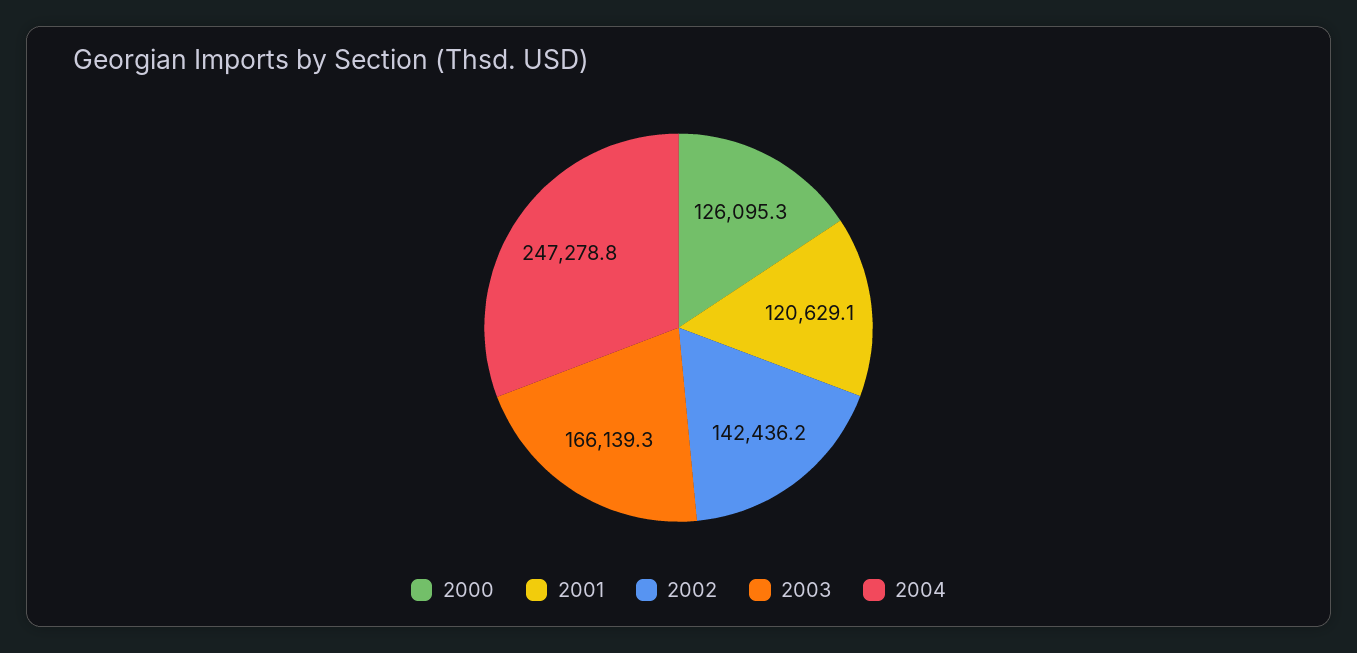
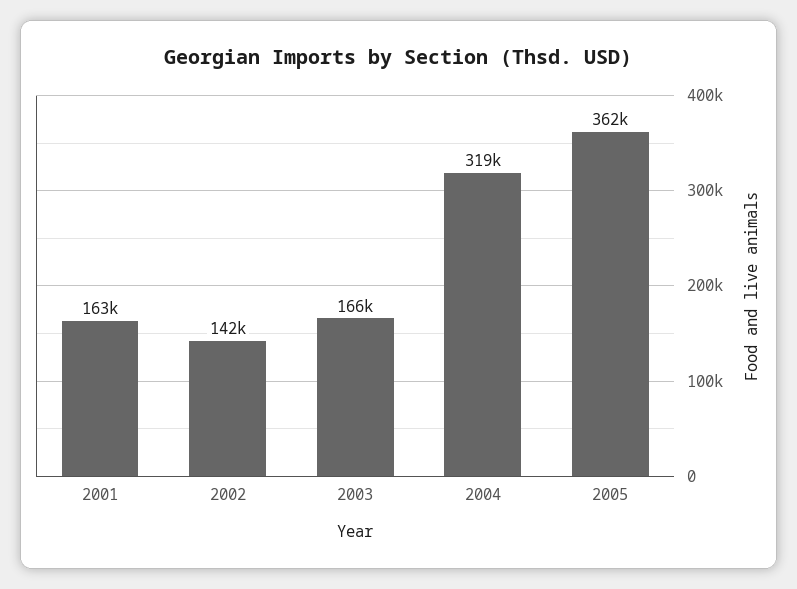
2000: 126095.3 -> none
2001: 120629.1 -> 163000
2004: 247278.8 -> 319000
2005: none -> 362000

